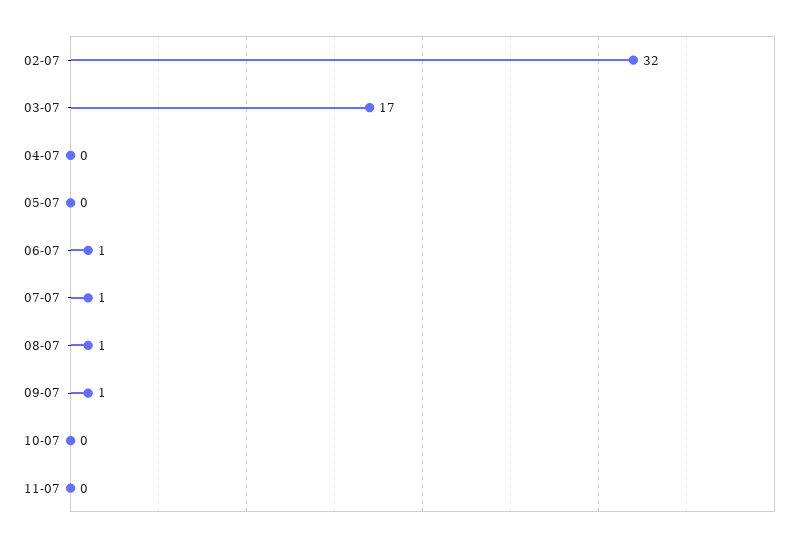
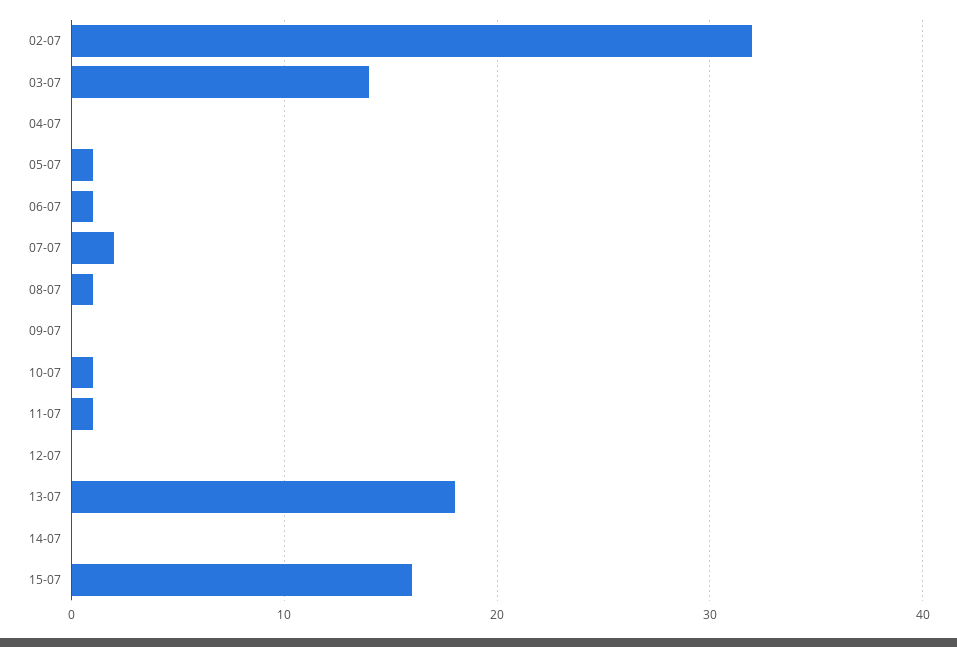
03-07: 17 -> 14
05-07: 0 -> 1
07-07: 1 -> 2
09-07: 1 -> 0
10-07: 0 -> 1
11-07: 0 -> 1
12-07: none -> 0
13-07: none -> 18
14-07: none -> 0
15-07: none -> 16

